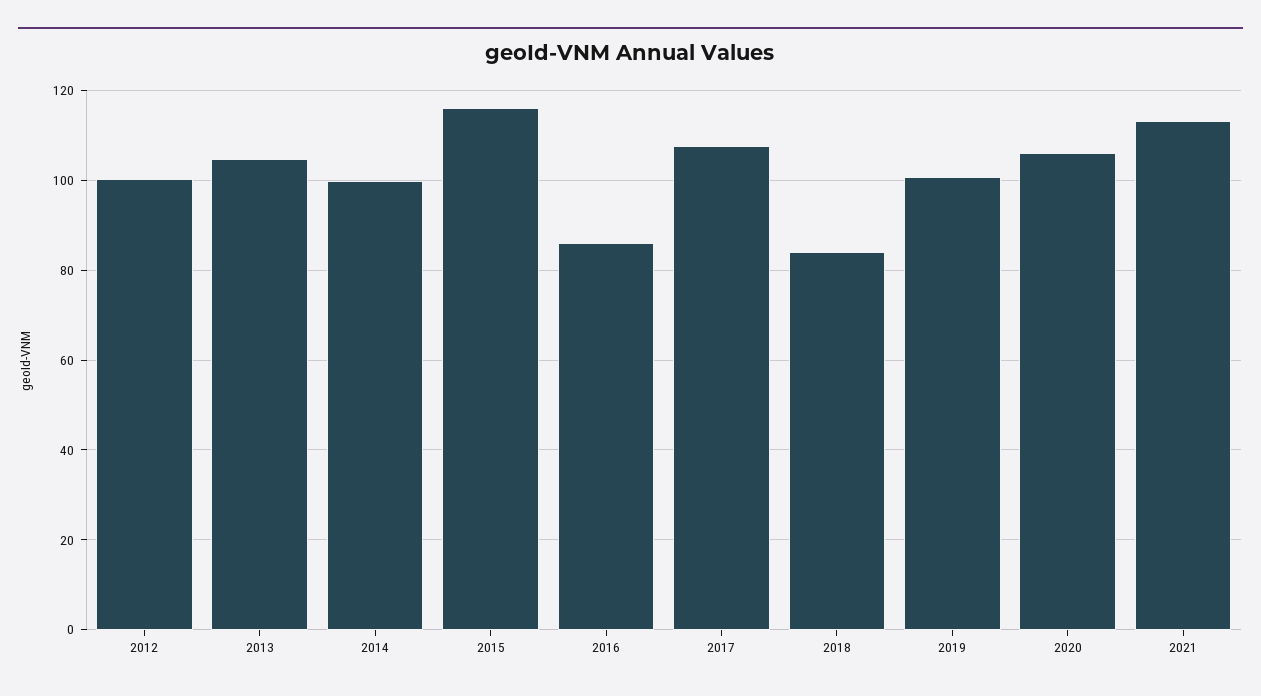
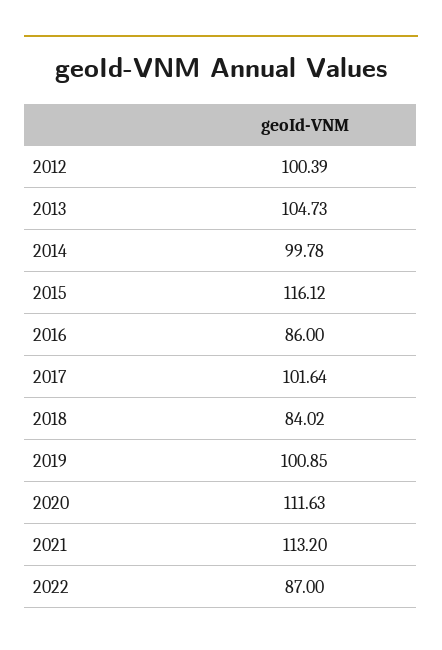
2017: 108 -> 101.64
2020: 106 -> 111.63
2022: none -> 87

